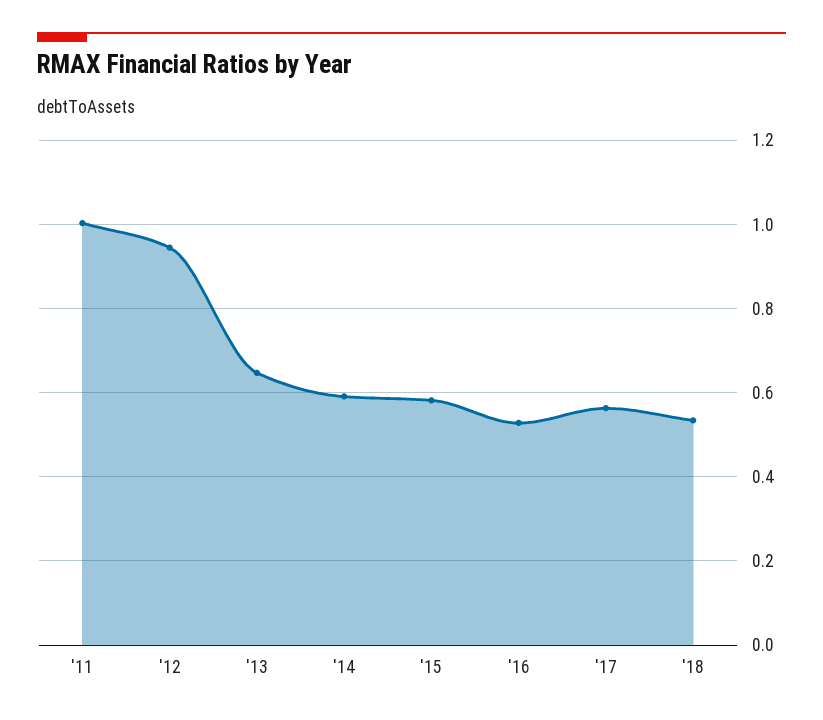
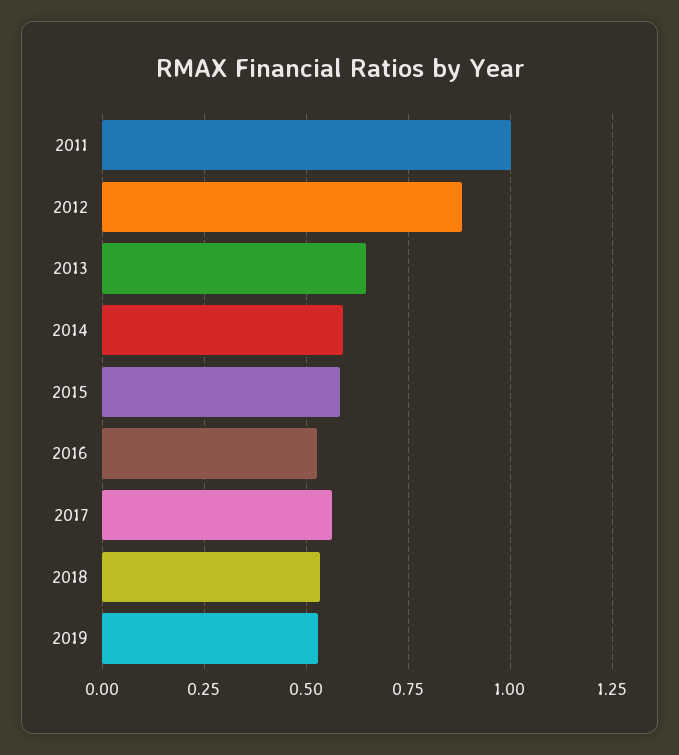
'12: 0.94 -> 0.875
2019: none -> 0.525

